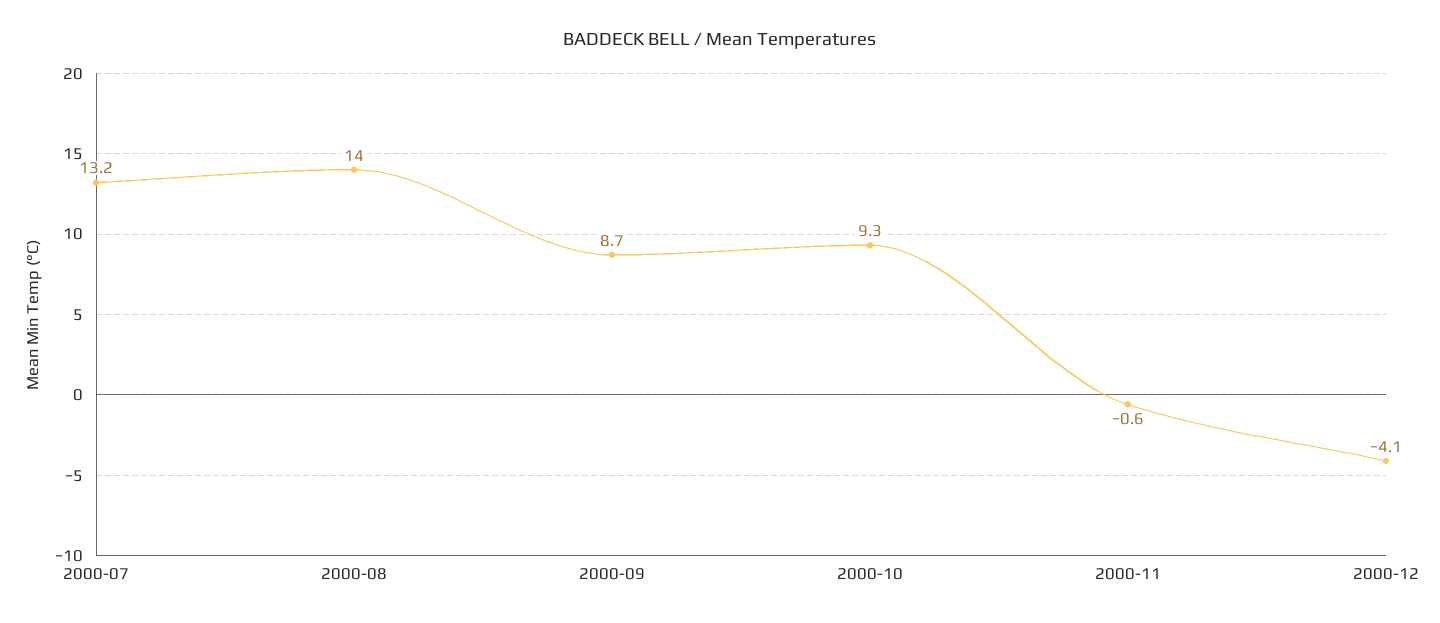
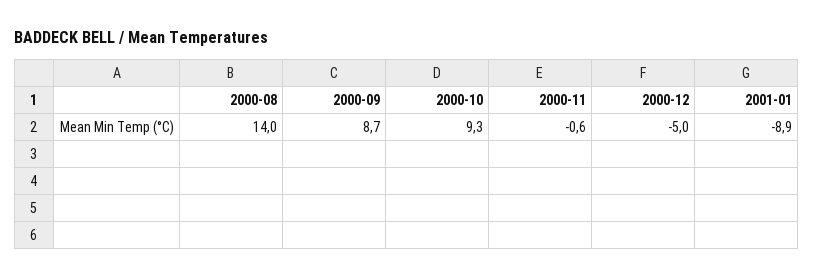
2000-07: 13.2 -> none
2000-12: -4.1 -> -5
2001-01: none -> -8.9

